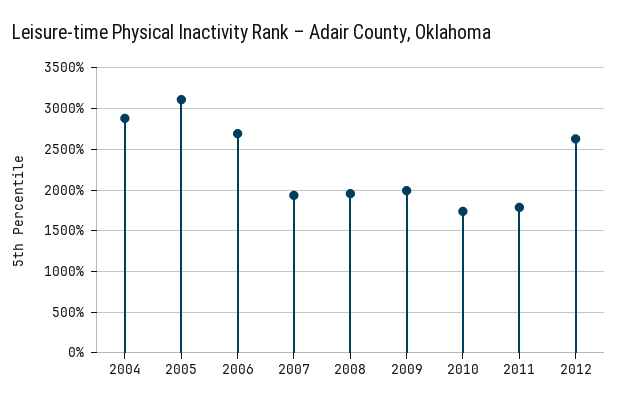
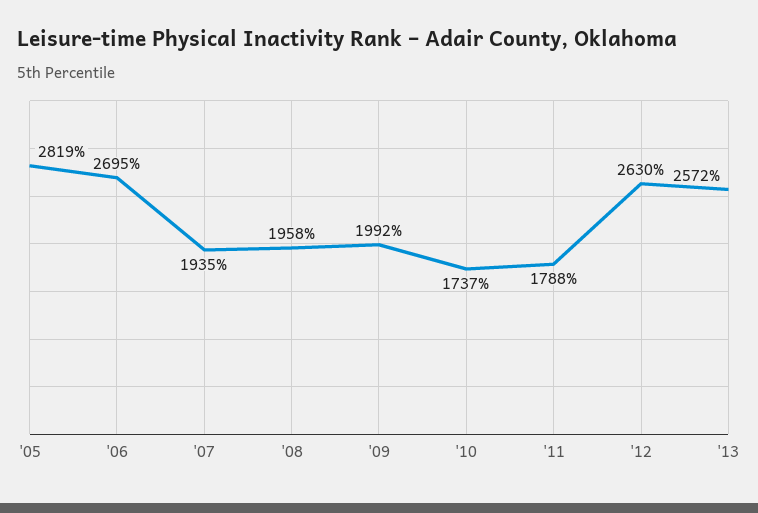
2004: 2900 -> none
2005: 3100 -> 2819
'13: none -> 2572

